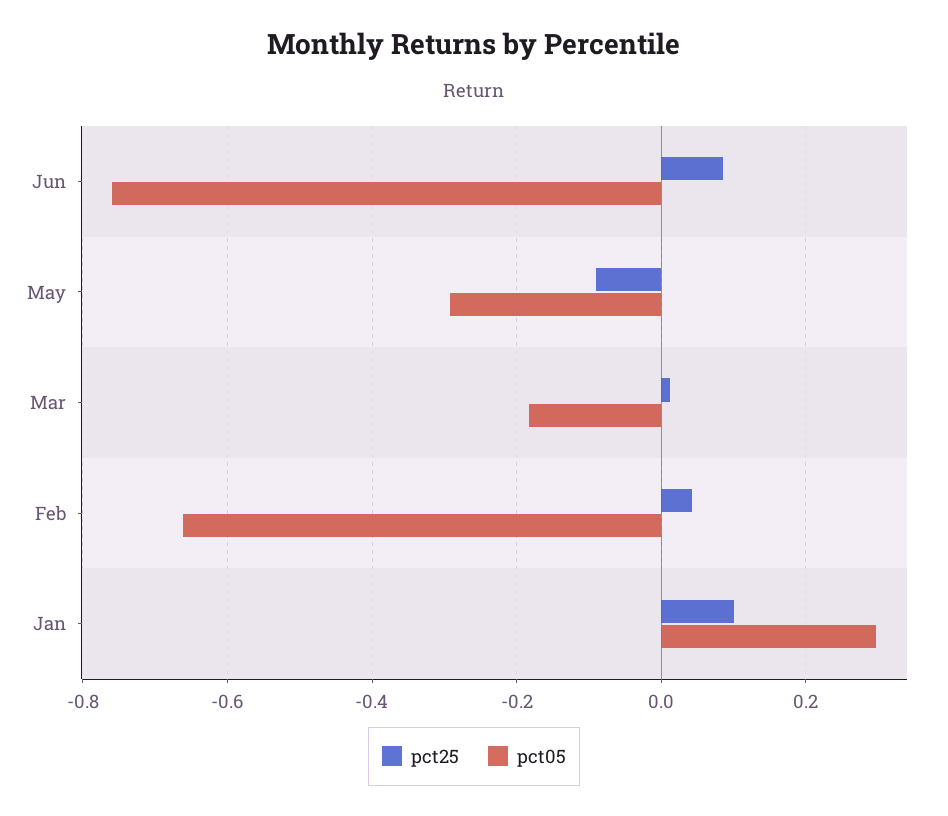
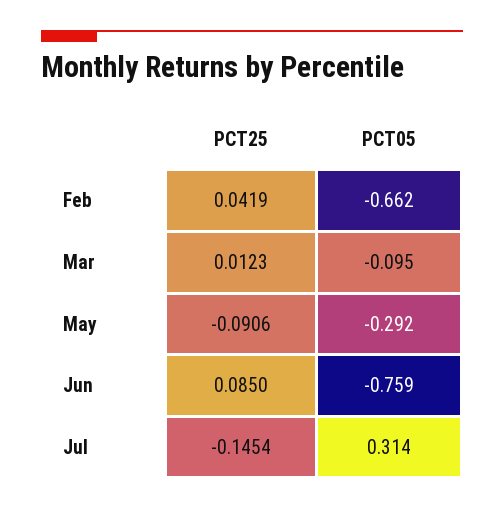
pct05, Mar: -0.18 -> -0.095
pct25, Jan: 0.1 -> none
pct05, Jan: 0.3 -> none
pct25, Jul: none -> -0.1454
pct05, Jul: none -> 0.314

